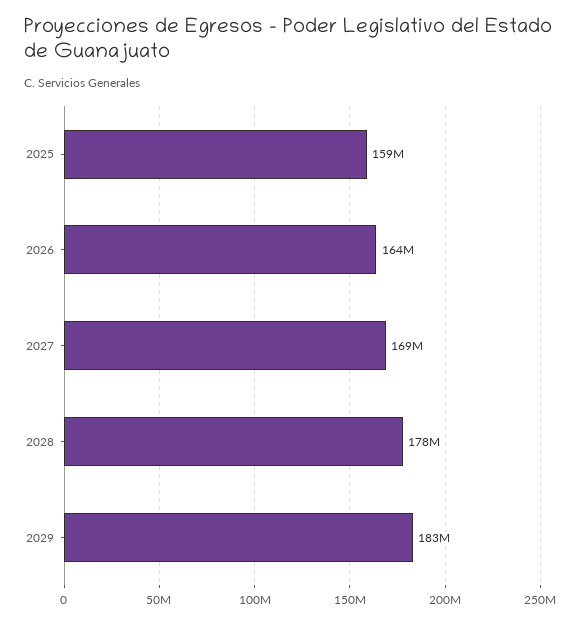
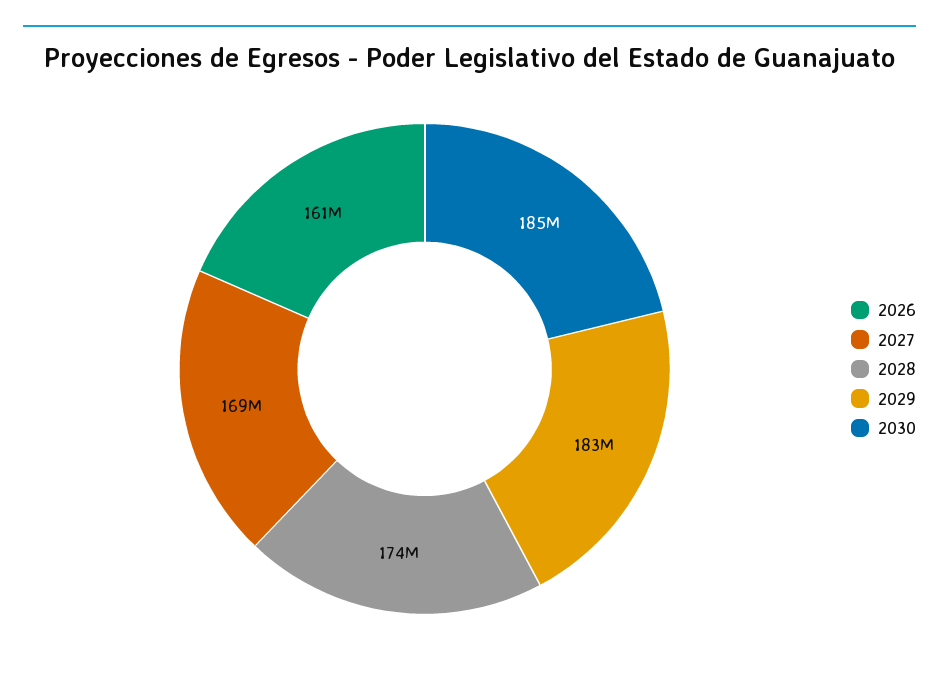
2025: 159000000 -> none
2026: 164000000 -> 161000000
2028: 178000000 -> 174000000
2030: none -> 185000000

